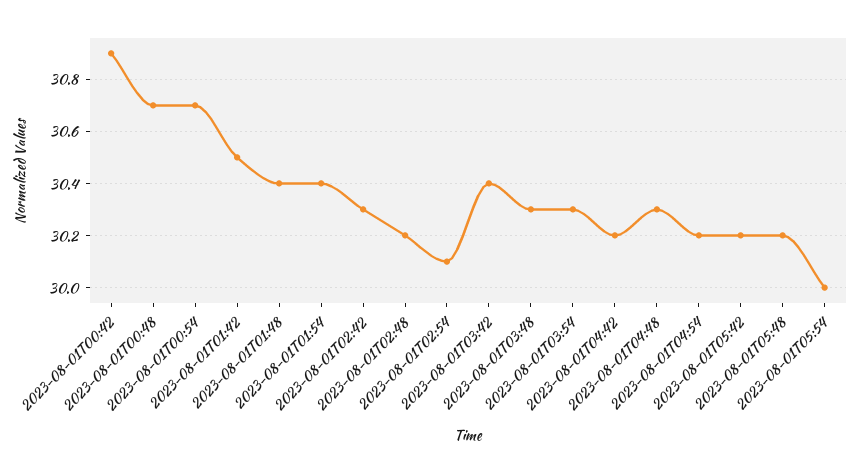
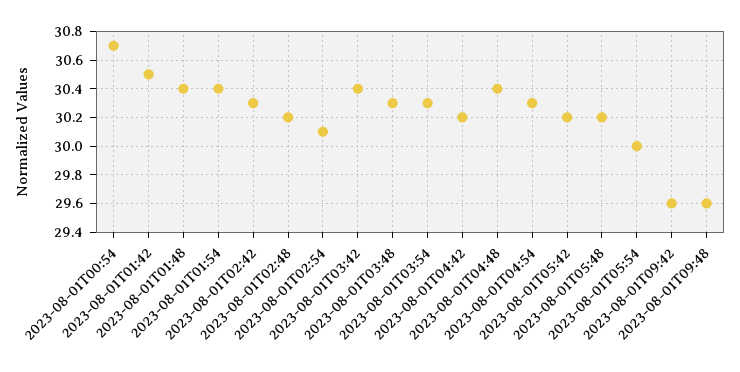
2023-08-01T00:42: 30.9 -> none
2023-08-01T00:48: 30.7 -> none
2023-08-01T04:48: 30.3 -> 30.4
2023-08-01T04:54: 30.2 -> 30.3
2023-08-01T09:42: none -> 29.6
2023-08-01T09:48: none -> 29.6

